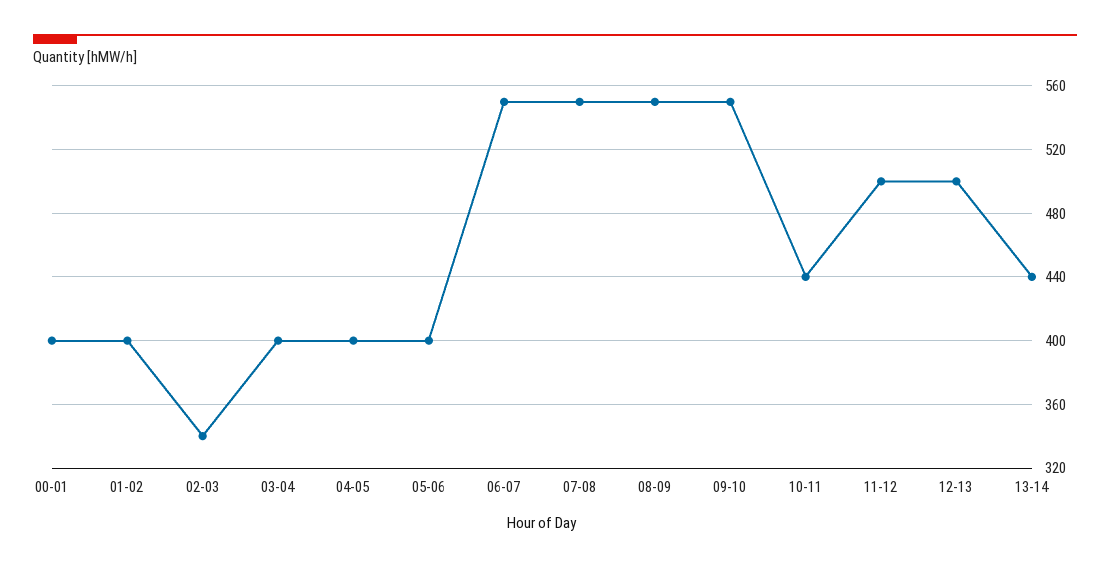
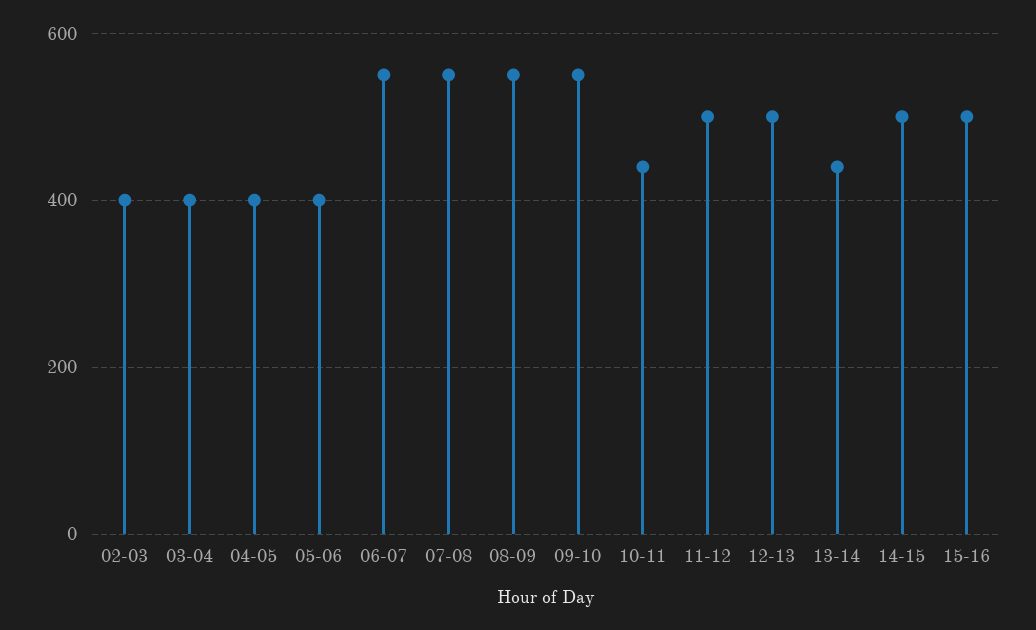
00-01: 400 -> none
01-02: 400 -> none
02-03: 340 -> 400
14-15: none -> 500
15-16: none -> 500

